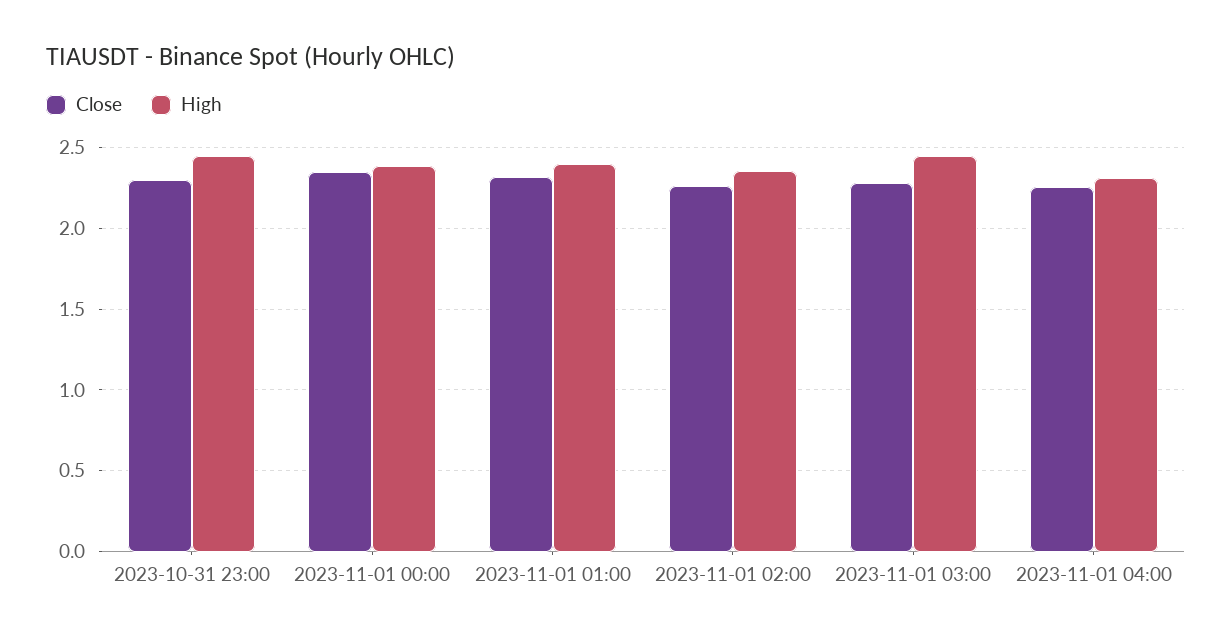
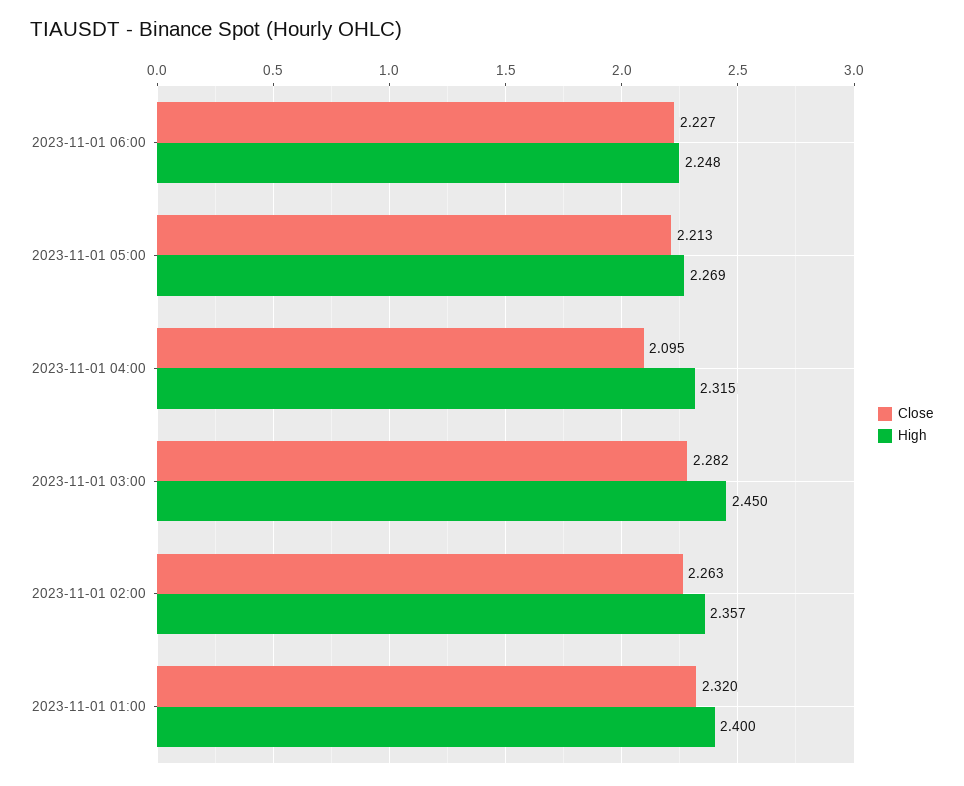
Close, 2023-10-31 23:00: 2.3 -> none
High, 2023-10-31 23:00: 2.45 -> none
Close, 2023-11-01 00:00: 2.35 -> none
High, 2023-11-01 00:00: 2.4 -> none
Close, 2023-11-01 04:00: 2.25 -> 2.095
Close, 2023-11-01 06:00: none -> 2.227
High, 2023-11-01 06:00: none -> 2.248
Close, 2023-11-01 05:00: none -> 2.213
High, 2023-11-01 05:00: none -> 2.269

